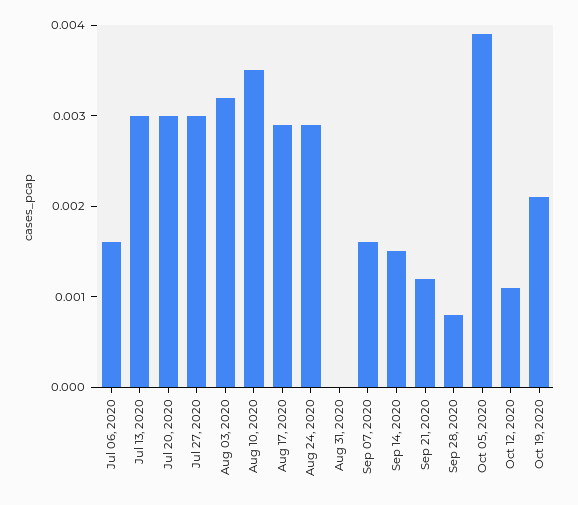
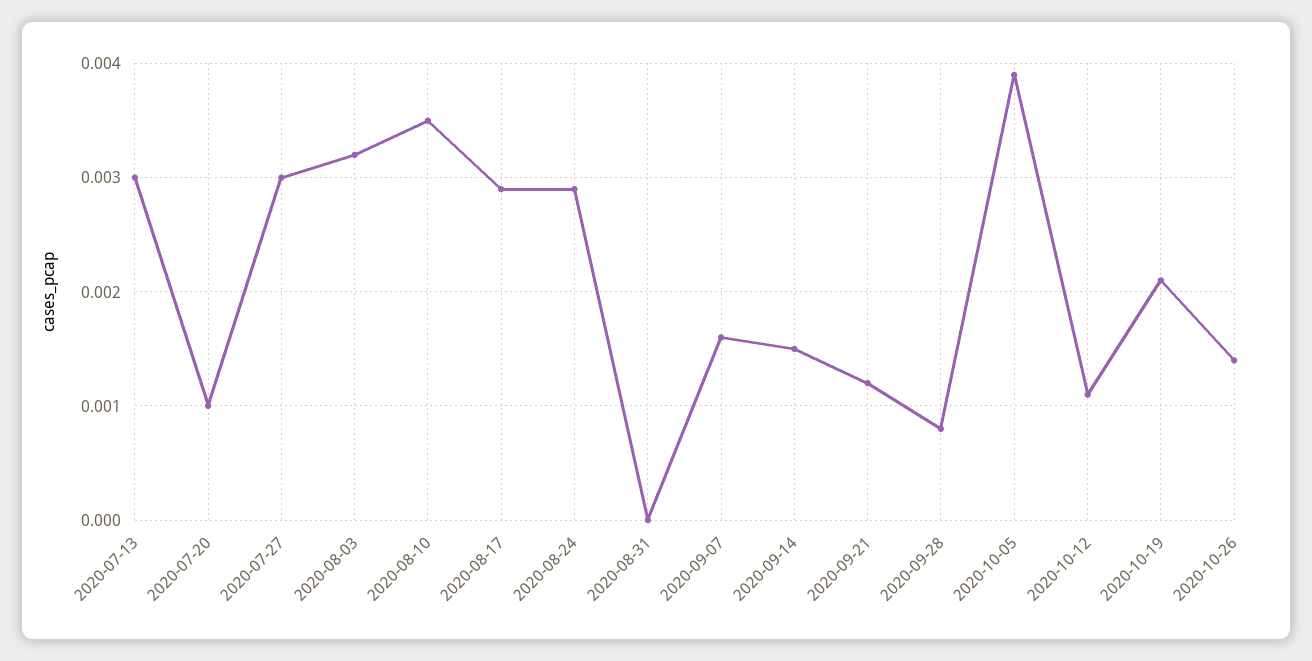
Jul 06, 2020: 0.0016 -> none
Jul 20, 2020: 0.003 -> 0.001
2020-10-26: none -> 0.0014

